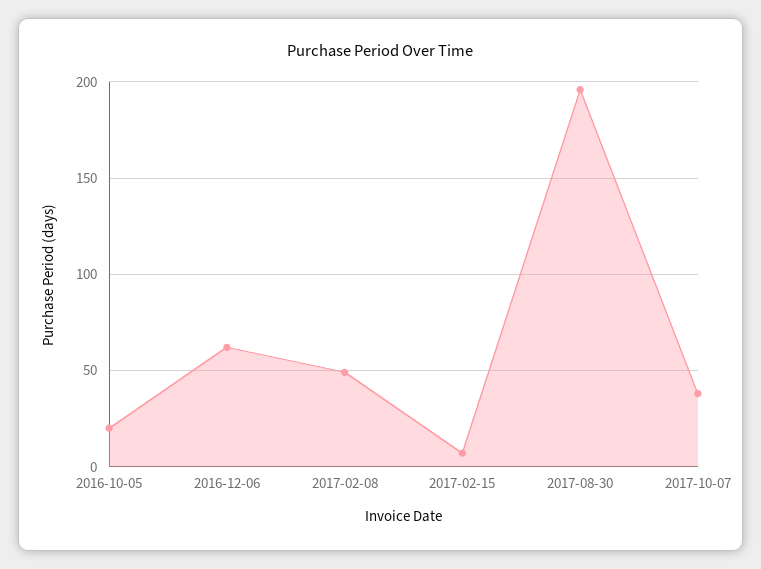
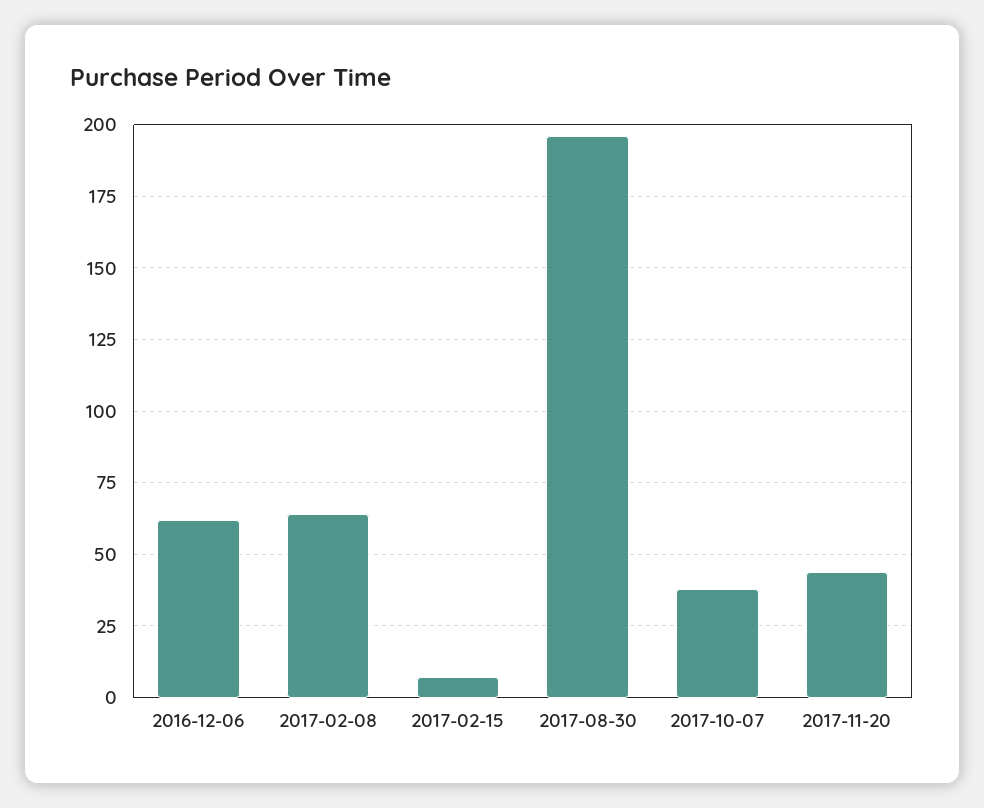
2016-10-05: 20 -> none
2017-02-08: 50 -> 65
2017-11-20: none -> 45

